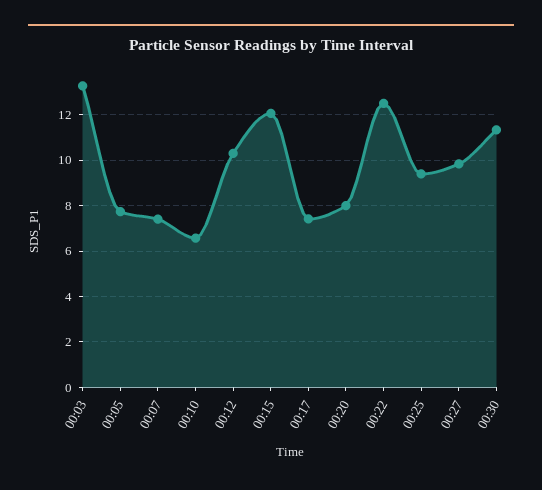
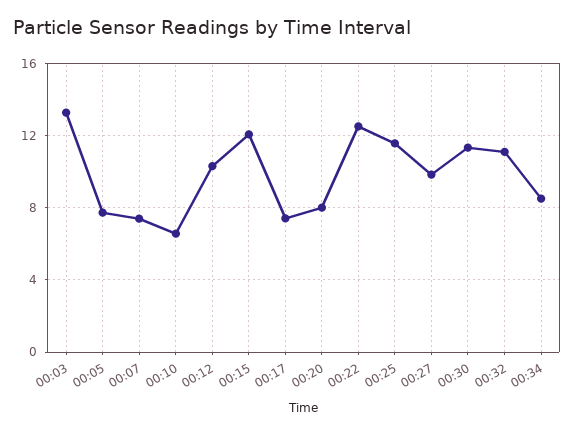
00:25: 9.5 -> 11.5
00:32: none -> 11
00:34: none -> 8.5

